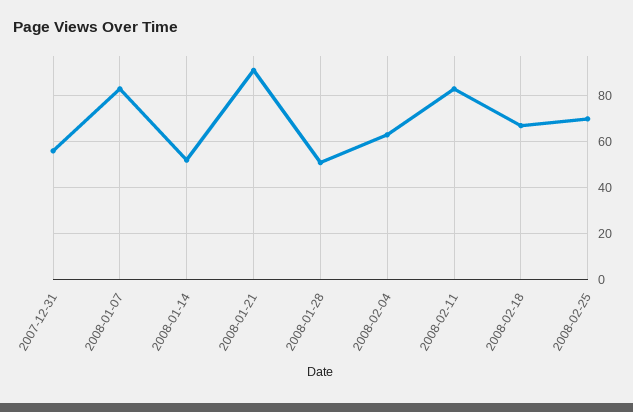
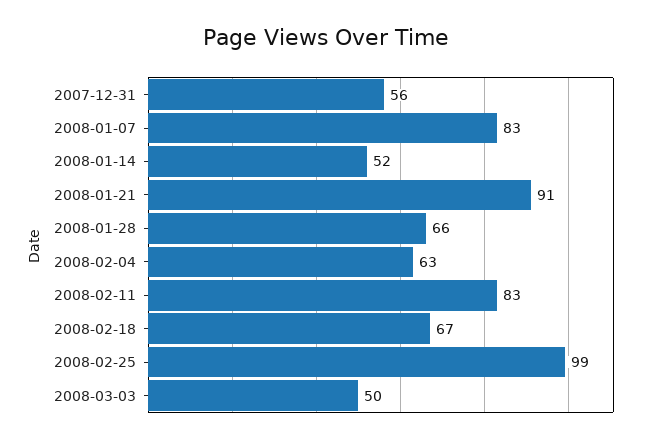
2008-01-28: 50 -> 66
2008-02-25: 70 -> 99
2008-03-03: none -> 50

